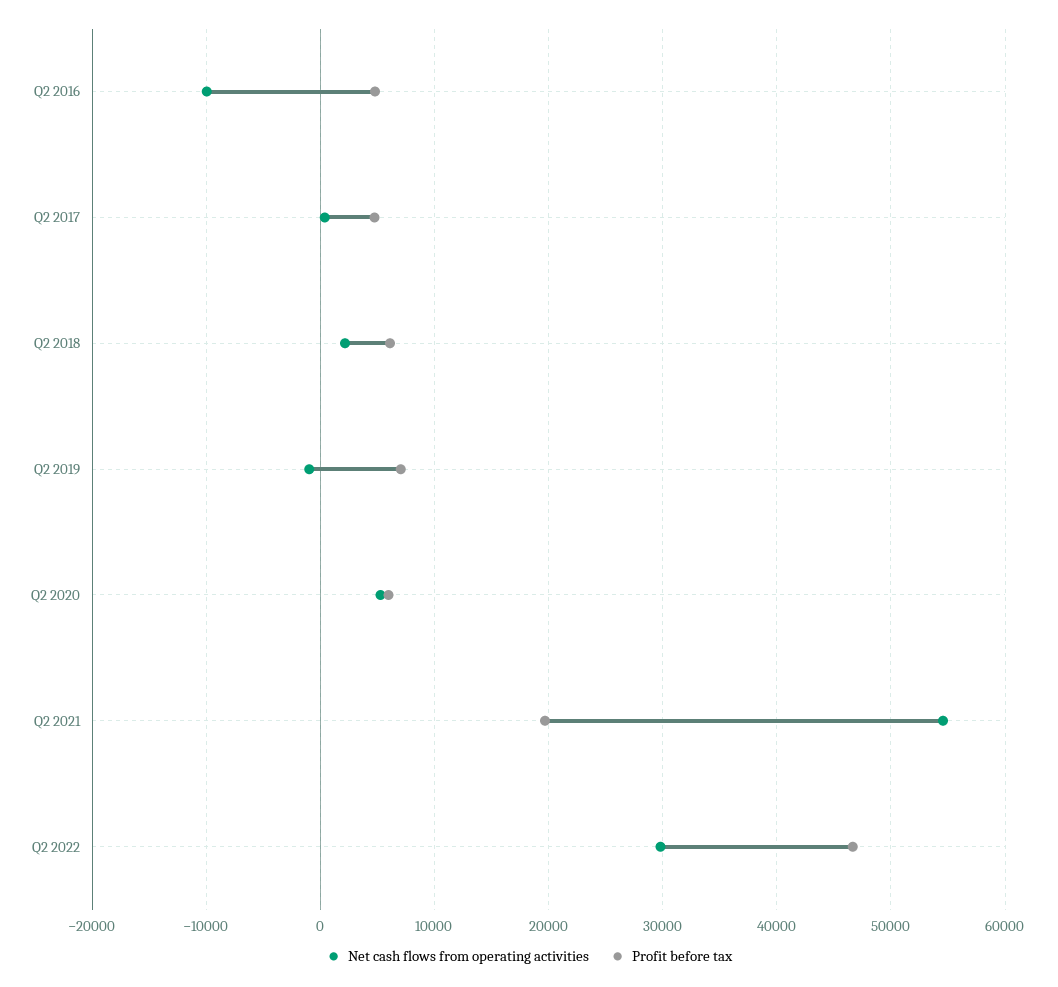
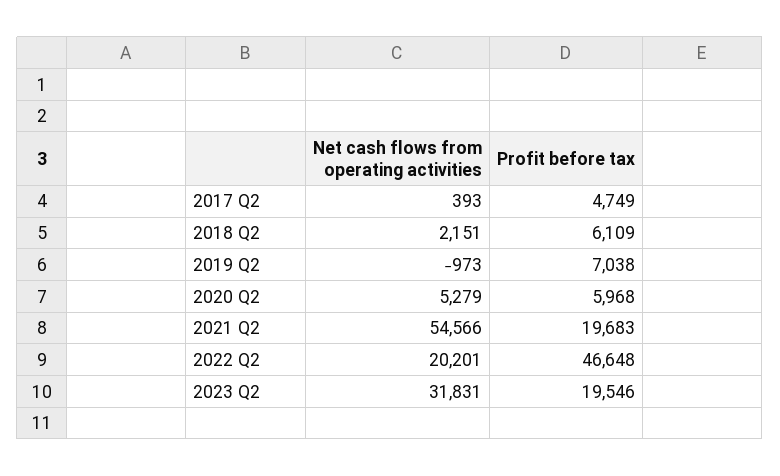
Net cash flows from operating activities, Q2 2016: -10000 -> none
Profit before tax, Q2 2016: 5000 -> none
Net cash flows from operating activities, Q2 2022: 30000 -> 20201
Net cash flows from operating activities, 2023 Q2: none -> 31831
Profit before tax, 2023 Q2: none -> 19546

